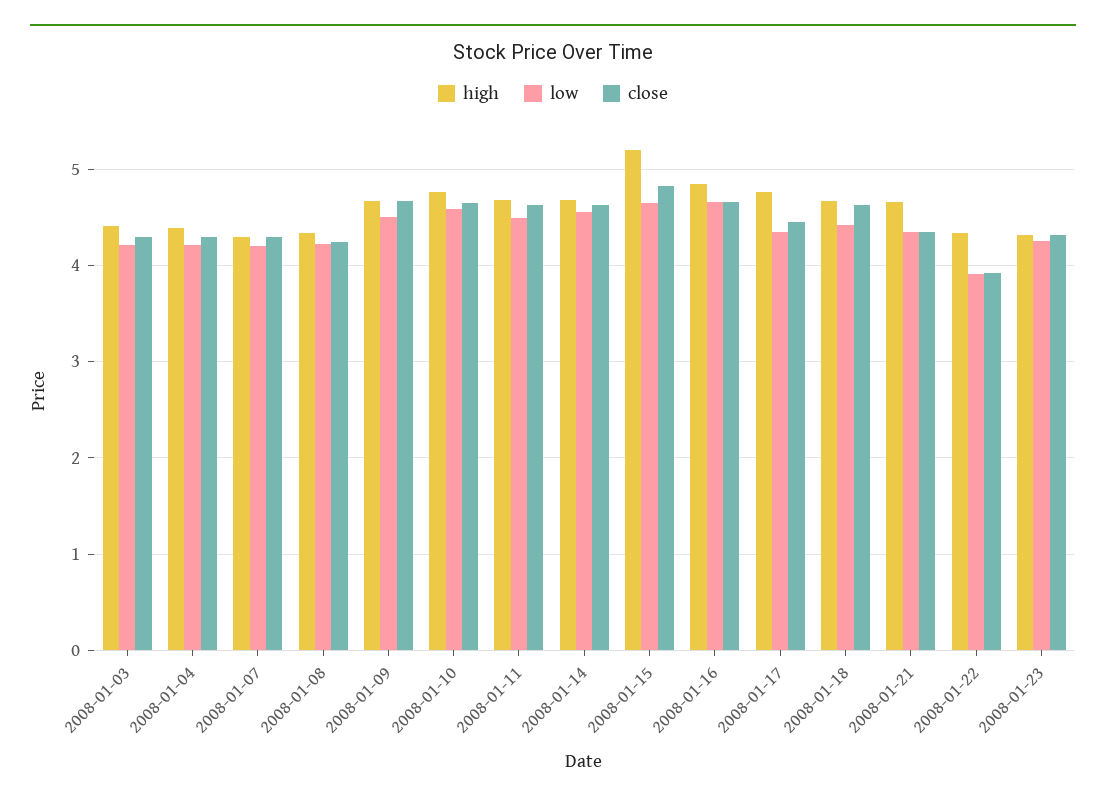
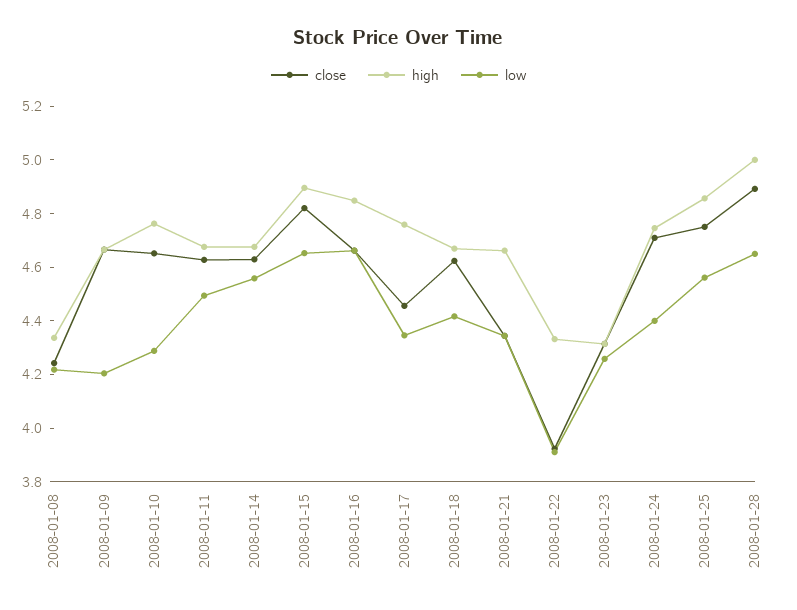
high, 2008-01-03: 4.4 -> none
low, 2008-01-03: 4.2 -> none
close, 2008-01-03: 4.3 -> none
high, 2008-01-04: 4.4 -> none
low, 2008-01-04: 4.2 -> none
close, 2008-01-04: 4.3 -> none
high, 2008-01-07: 4.3 -> none
low, 2008-01-07: 4.2 -> none
close, 2008-01-07: 4.3 -> none
low, 2008-01-09: 4.5 -> 4.2
low, 2008-01-10: 4.6 -> 4.3
high, 2008-01-15: 5.2 -> 4.9
close, 2008-01-24: none -> 4.7
high, 2008-01-24: none -> 4.75
low, 2008-01-24: none -> 4.4
close, 2008-01-25: none -> 4.75
high, 2008-01-25: none -> 4.85
low, 2008-01-25: none -> 4.55
close, 2008-01-28: none -> 4.9
high, 2008-01-28: none -> 5
low, 2008-01-28: none -> 4.65

